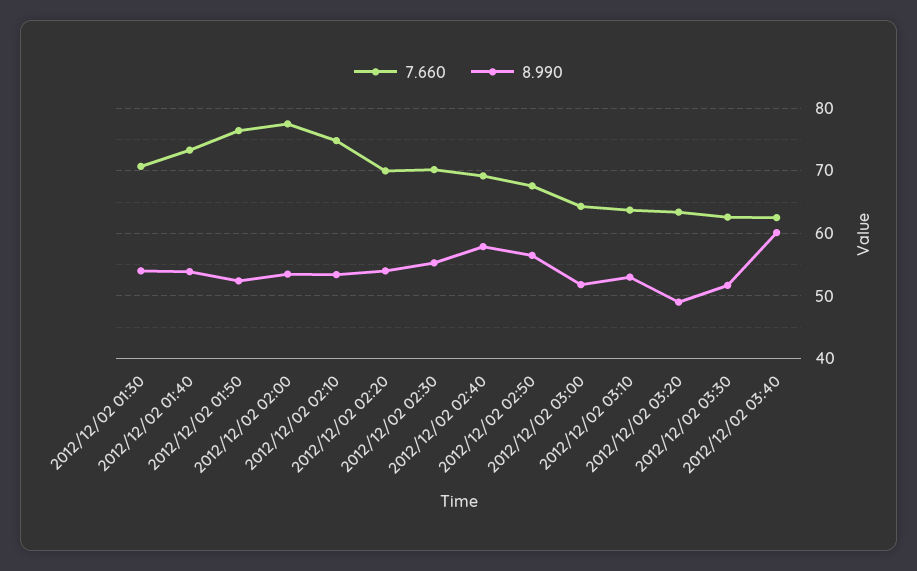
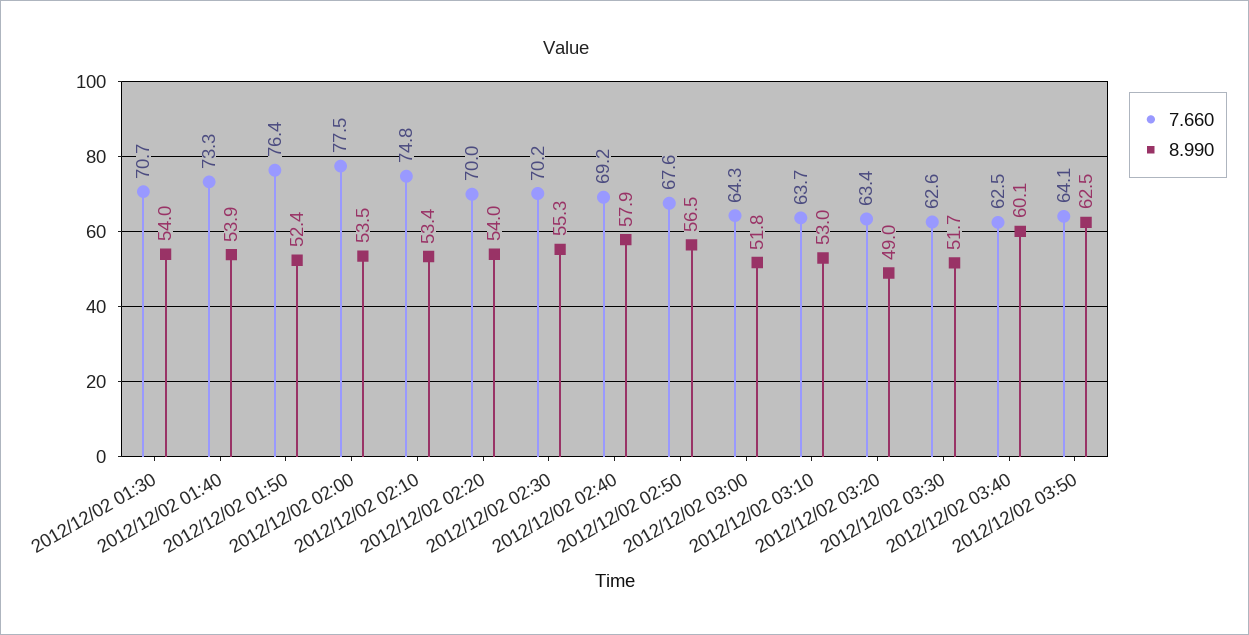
7.660, 2012/12/02 03:50: none -> 64.1
8.990, 2012/12/02 03:50: none -> 62.5

